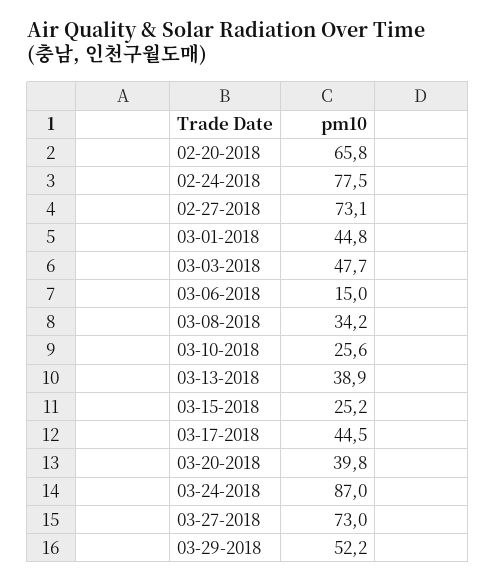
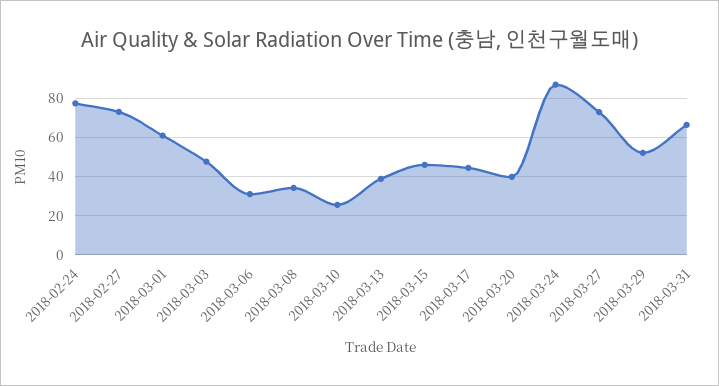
02-20-2018: 65.8 -> none
03-01-2018: 44.8 -> 60
03-06-2018: 15 -> 30
03-15-2018: 25.2 -> 45
2018-03-31: none -> 65

